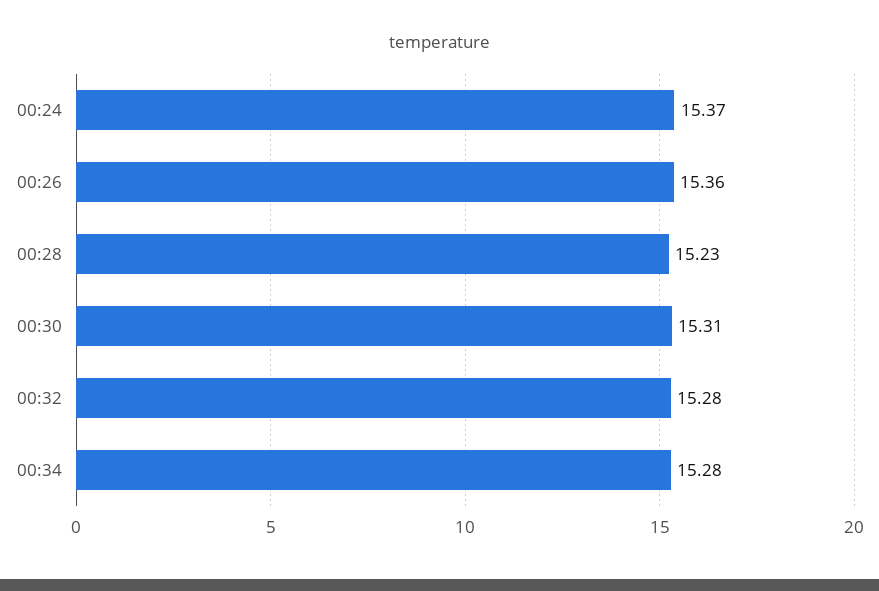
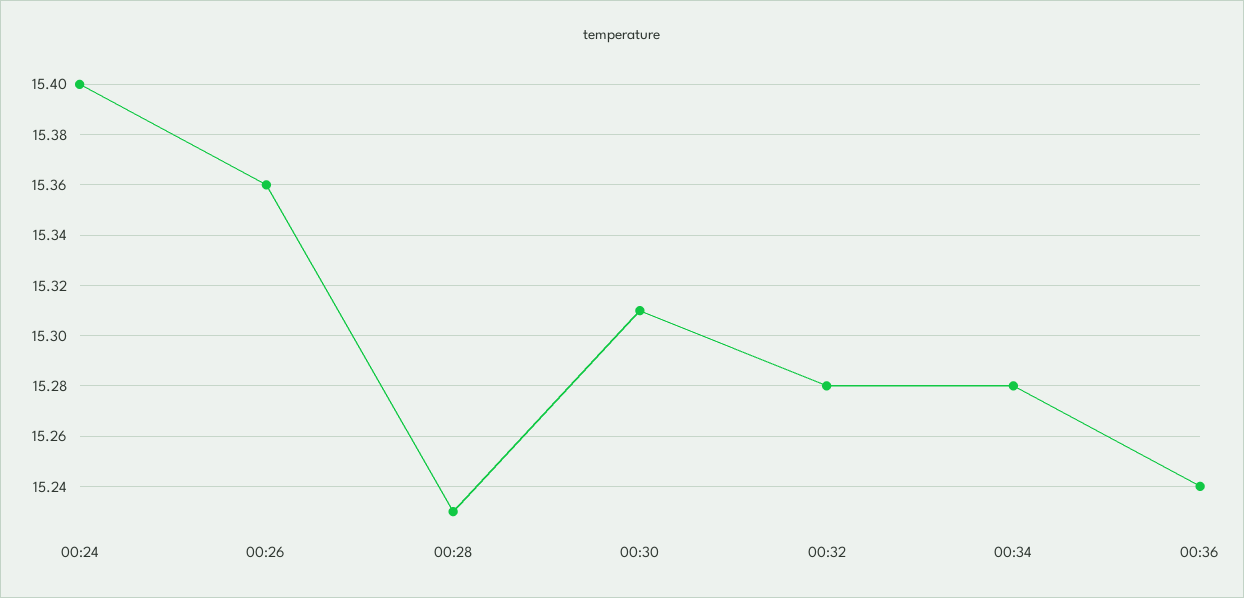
00:24: 15.37 -> 15.4
00:36: none -> 15.24

